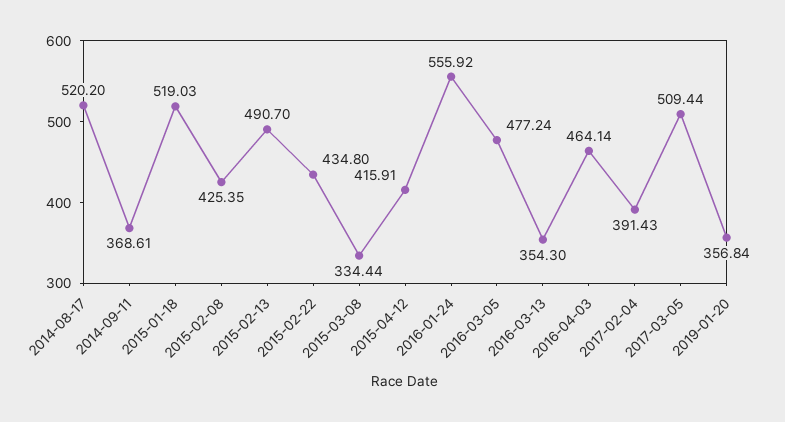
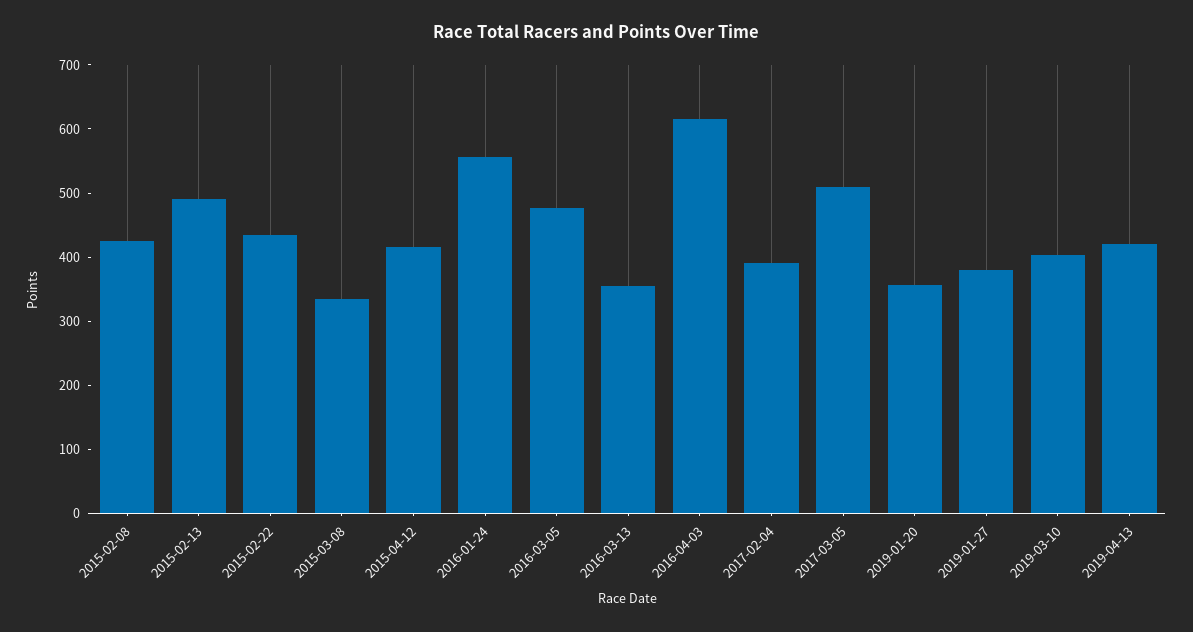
2014-08-17: 520.2 -> none
2014-09-11: 368.61 -> none
2015-01-18: 519.03 -> none
2016-04-03: 464.14 -> 620
2019-01-27: none -> 380
2019-03-10: none -> 400
2019-04-13: none -> 420

